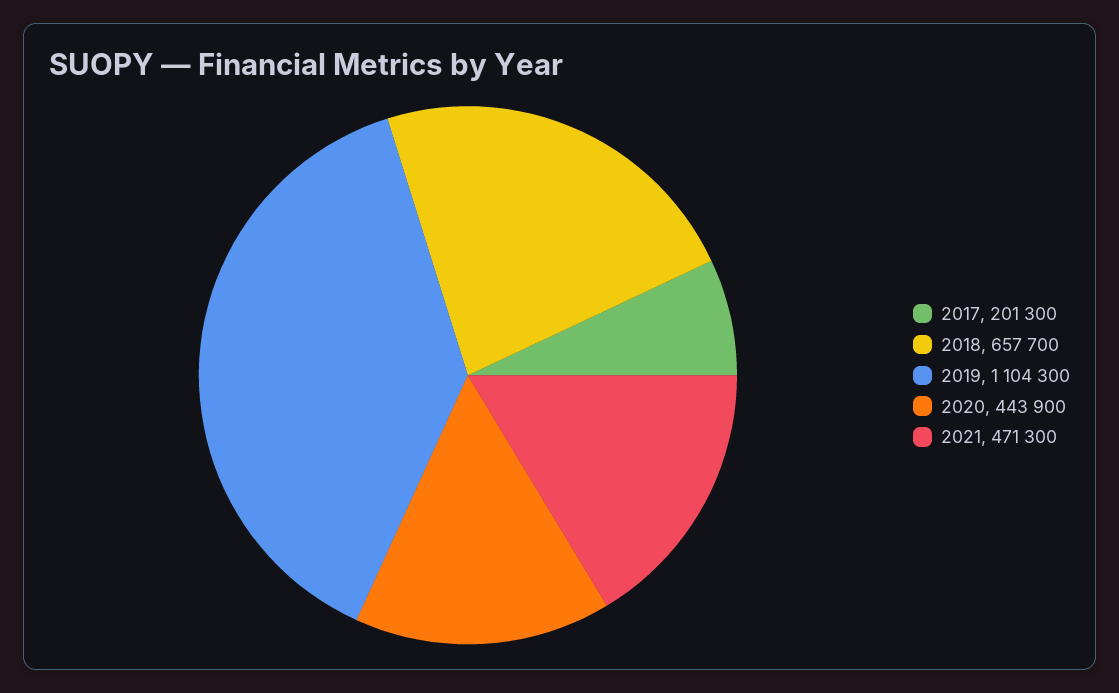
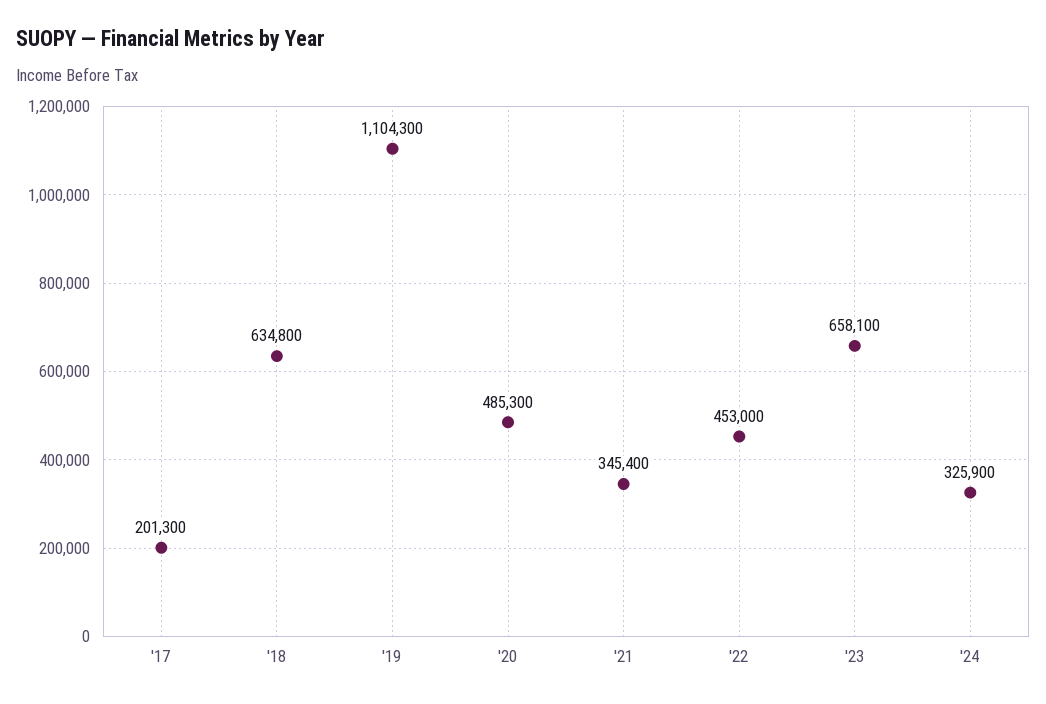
2018: 657700 -> 634800
2020: 443900 -> 485300
2021: 471300 -> 345400
'22: none -> 453000
'23: none -> 658100
'24: none -> 325900

